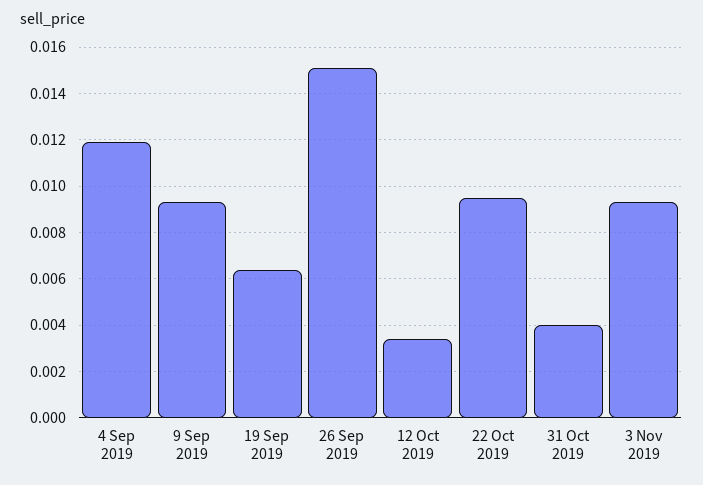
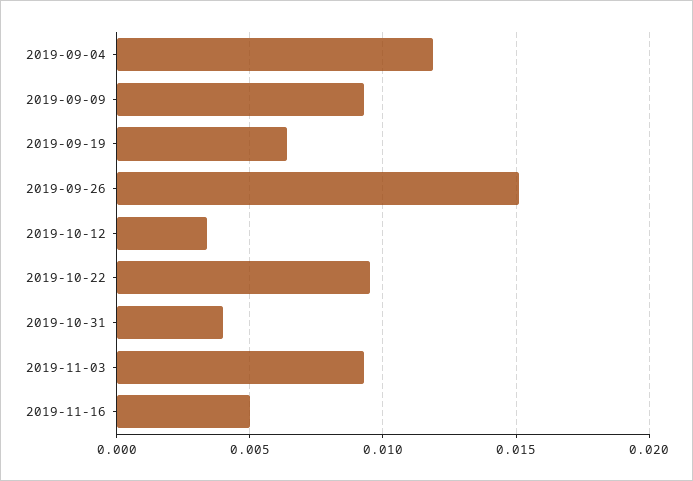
2019-11-16: none -> 0.005

